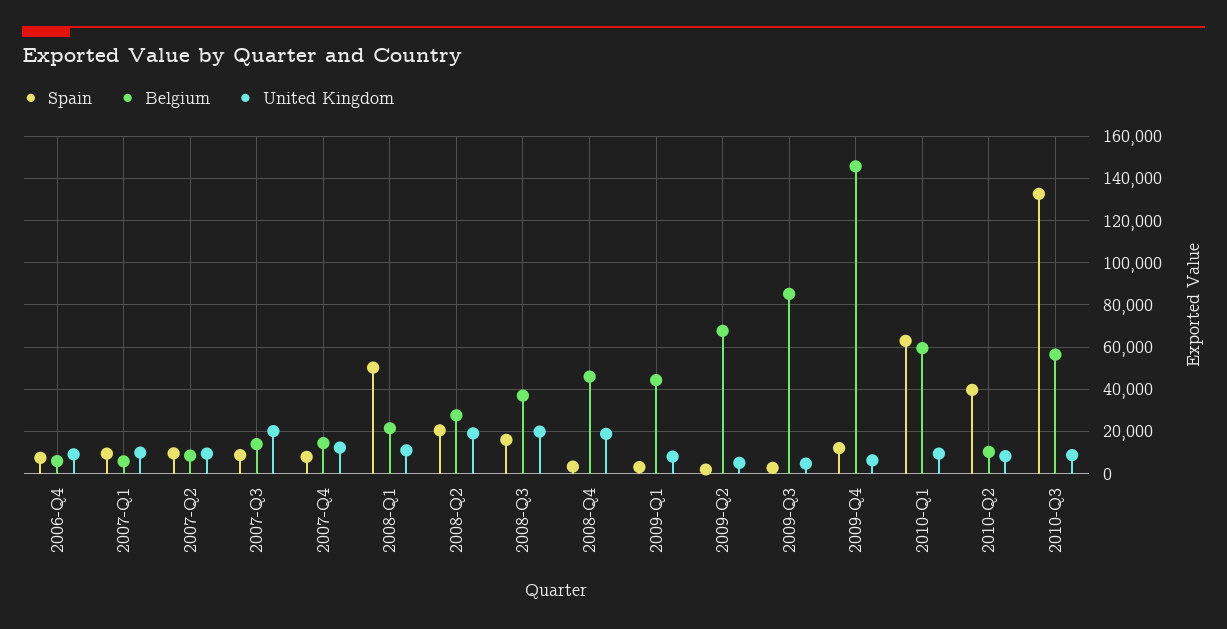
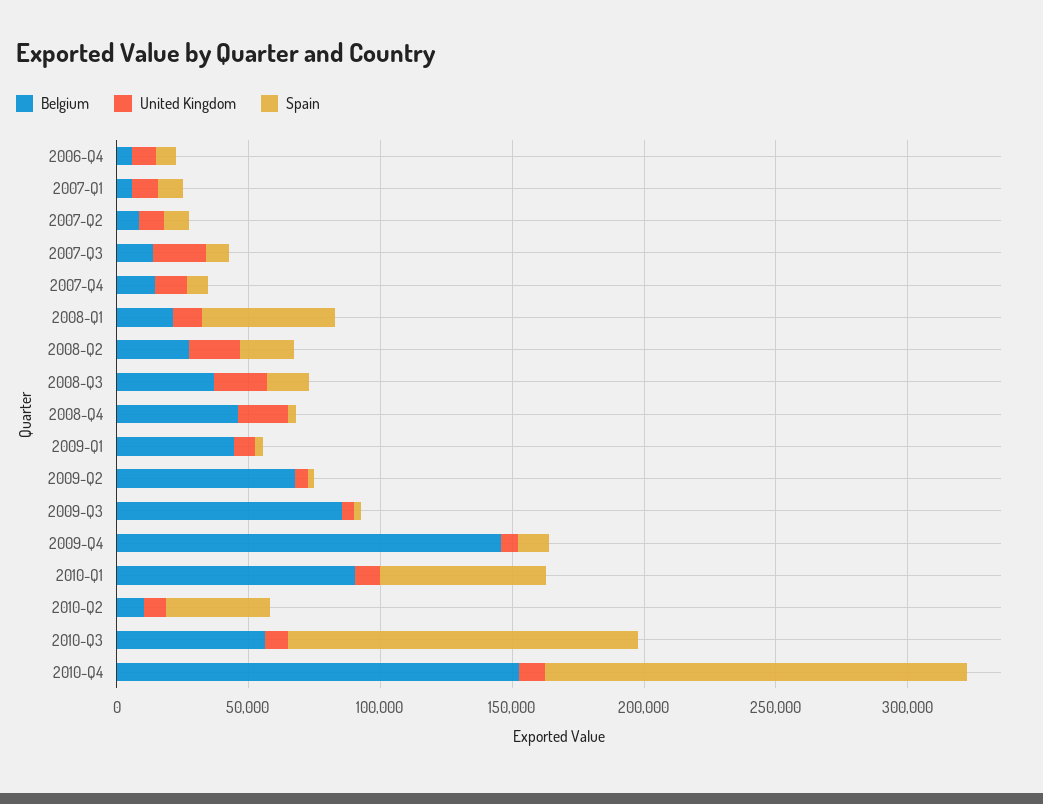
Belgium, 2010-Q1: 60000 -> 90000
Belgium, 2010-Q4: none -> 150000
United Kingdom, 2010-Q4: none -> 10000
Spain, 2010-Q4: none -> 160000

